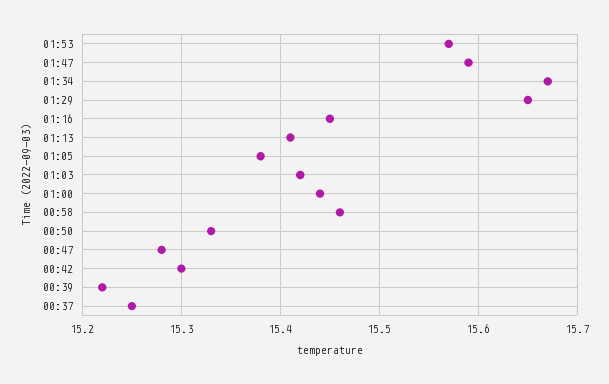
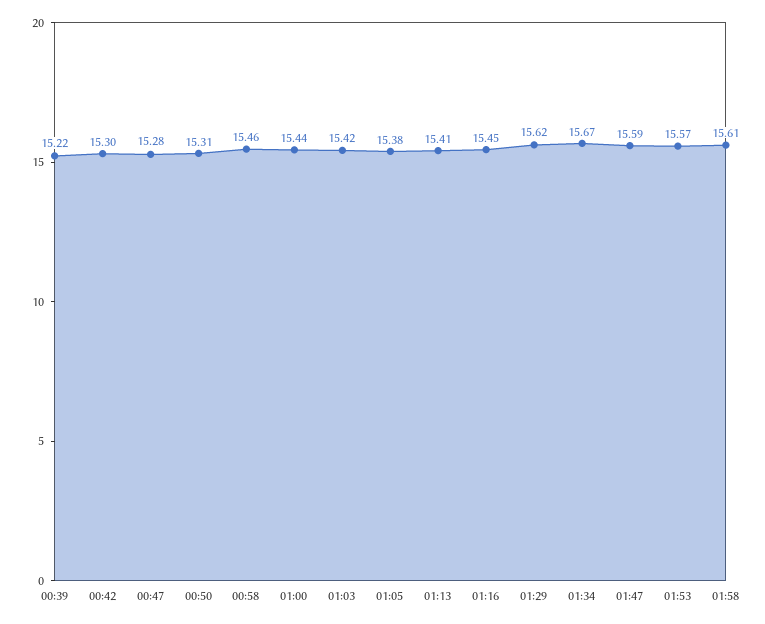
01:29: 15.65 -> 15.62
00:50: 15.33 -> 15.31
00:37: 15.25 -> none
01:58: none -> 15.61

